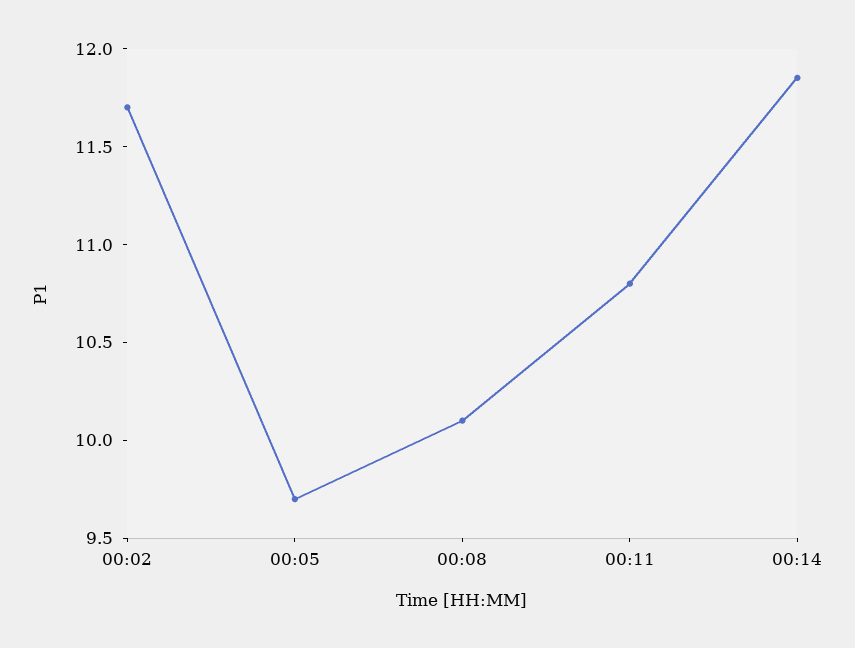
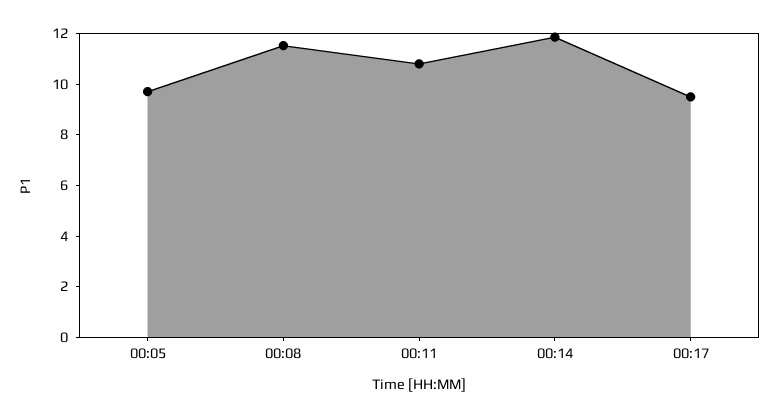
00:02: 11.7 -> none
00:08: 10.1 -> 11.5
00:17: none -> 9.5

